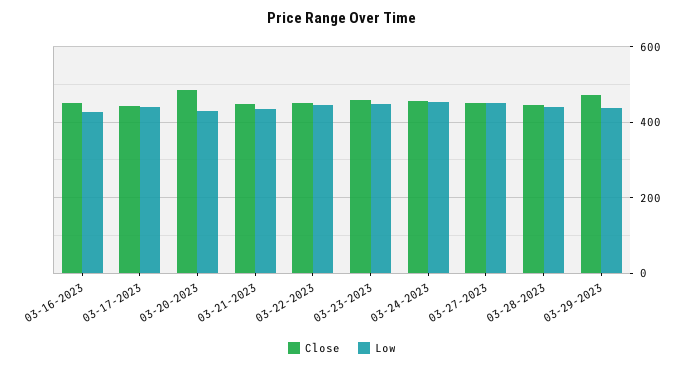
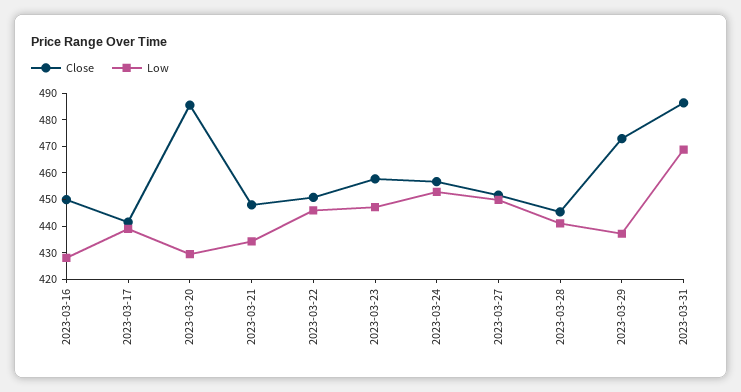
Close, 2023-03-31: none -> 485
Low, 2023-03-31: none -> 470

